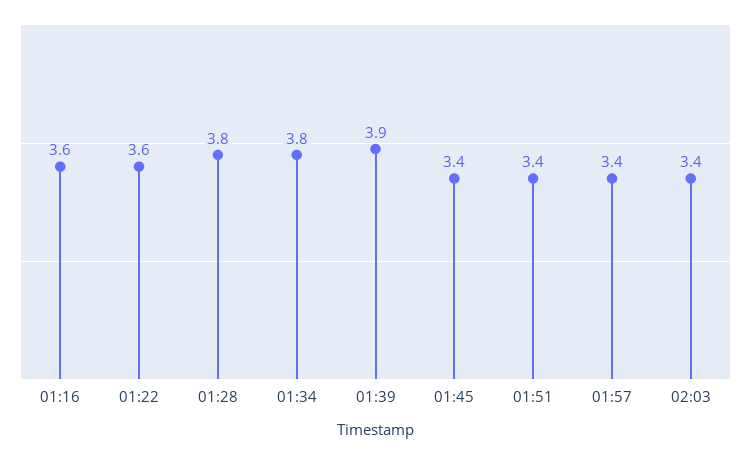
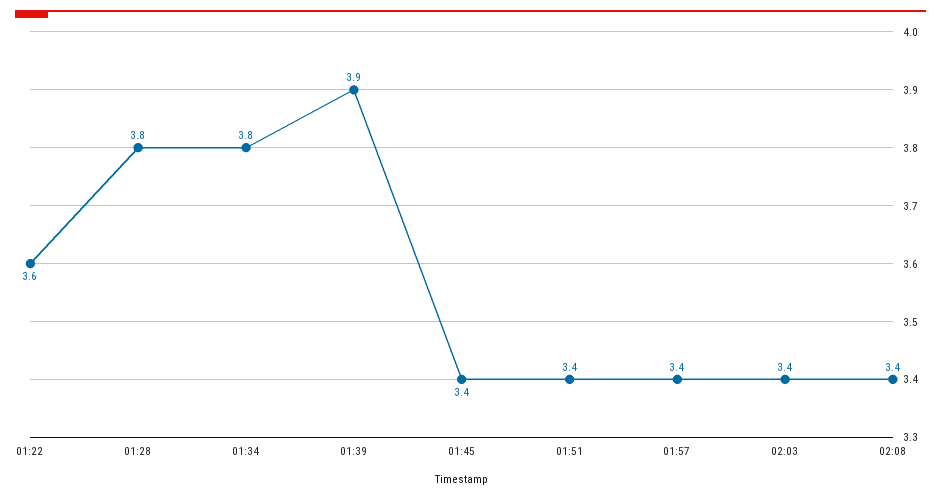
01:16: 3.6 -> none
02:08: none -> 3.4

